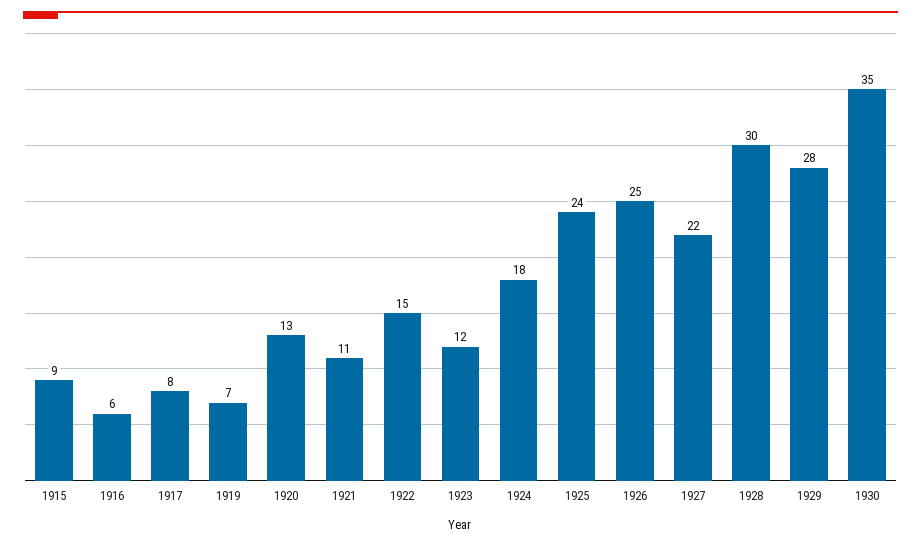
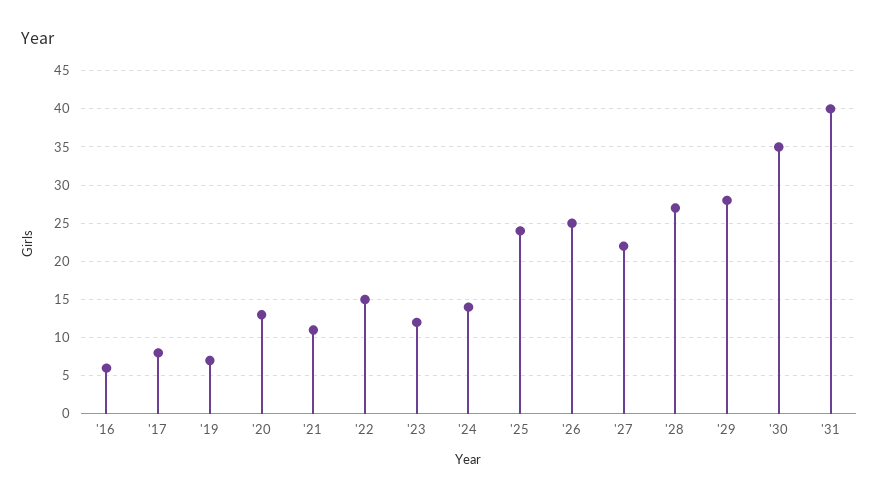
1915: 9 -> none
1924: 18 -> 14
1928: 30 -> 27
'31: none -> 40

